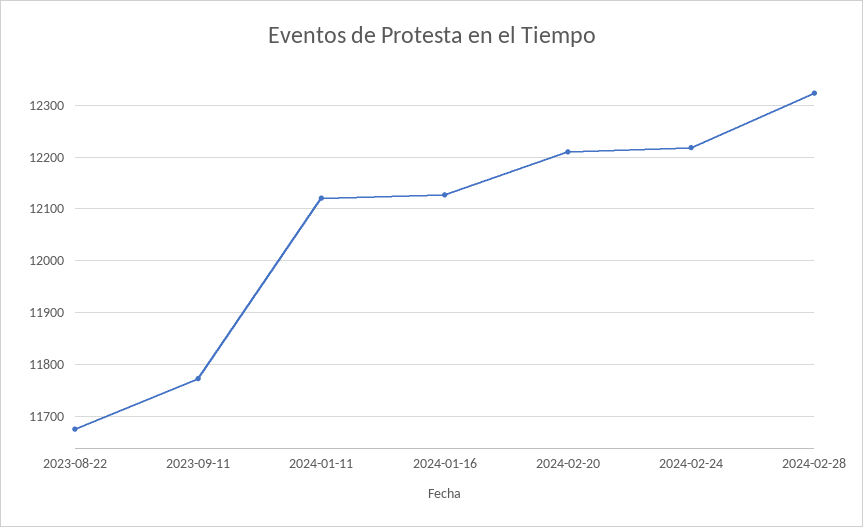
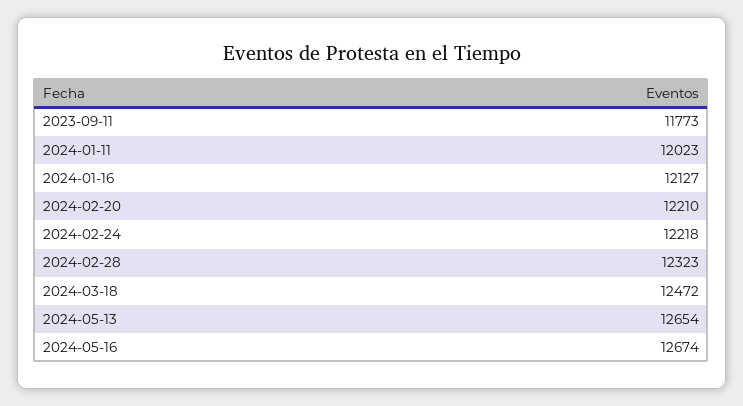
2023-08-22: 11680 -> none
2024-01-11: 12120 -> 12023
2024-03-18: none -> 12472
2024-05-13: none -> 12654
2024-05-16: none -> 12674

